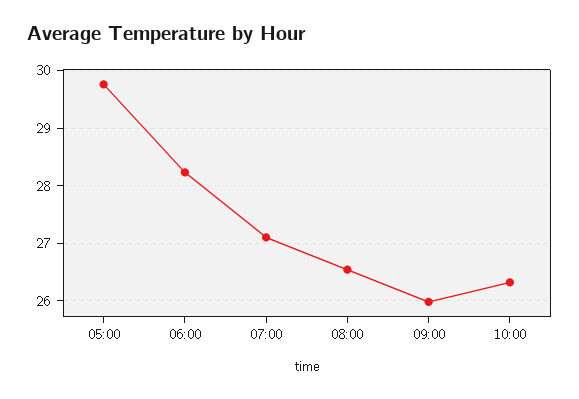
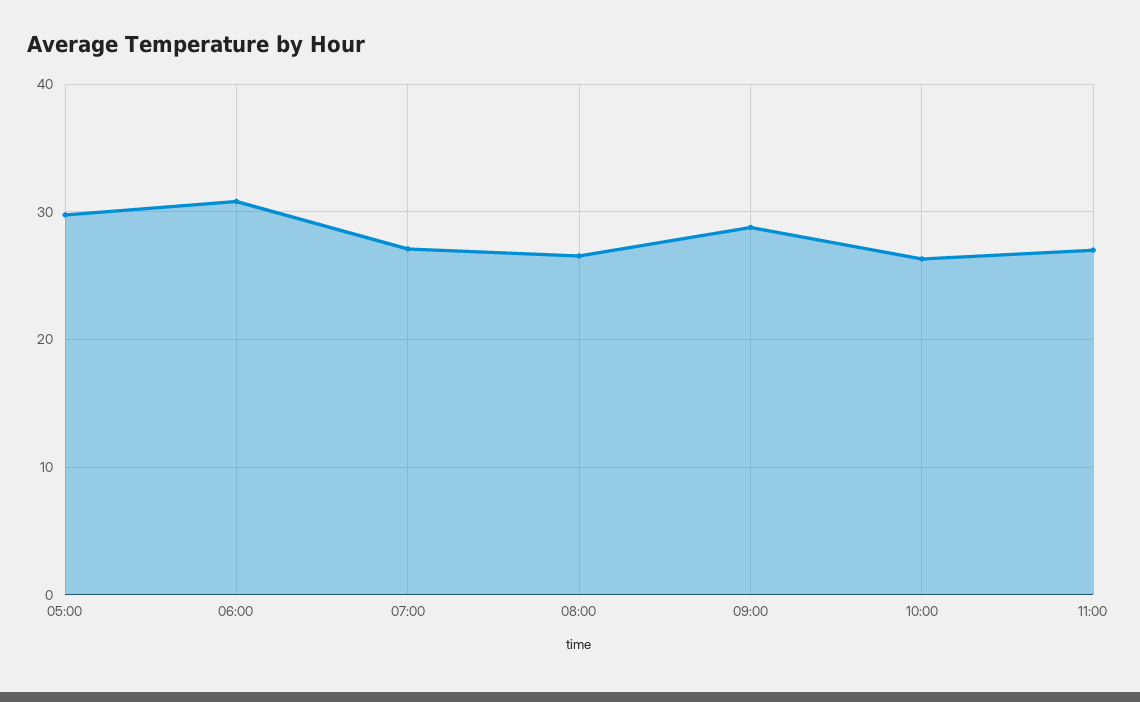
06:00: 28.2 -> 31
09:00: 26 -> 29
11:00: none -> 27

